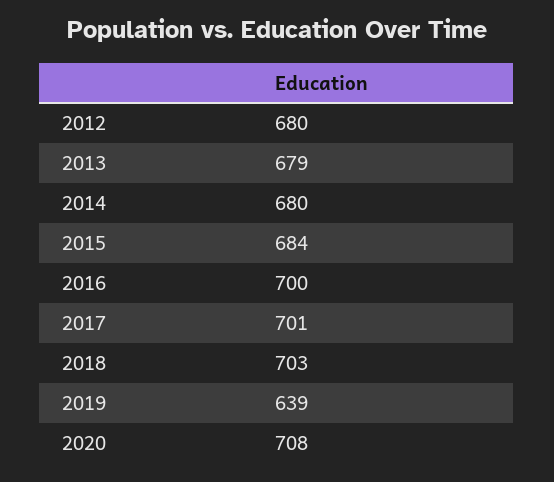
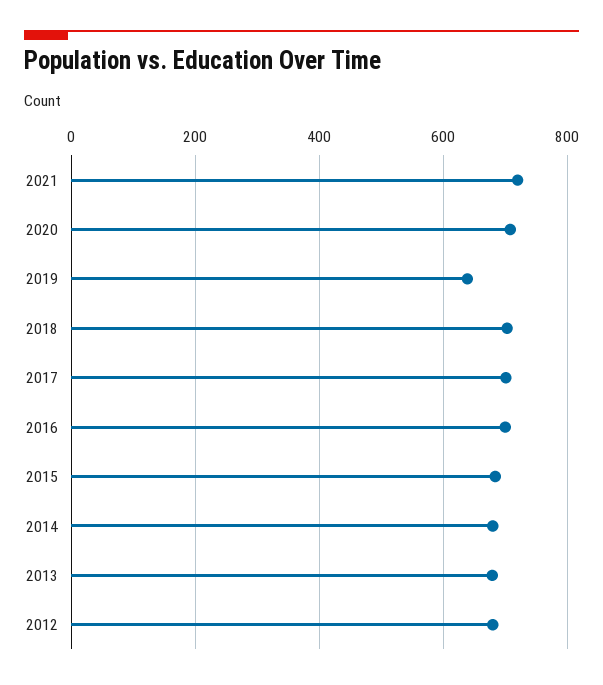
2021: none -> 720

